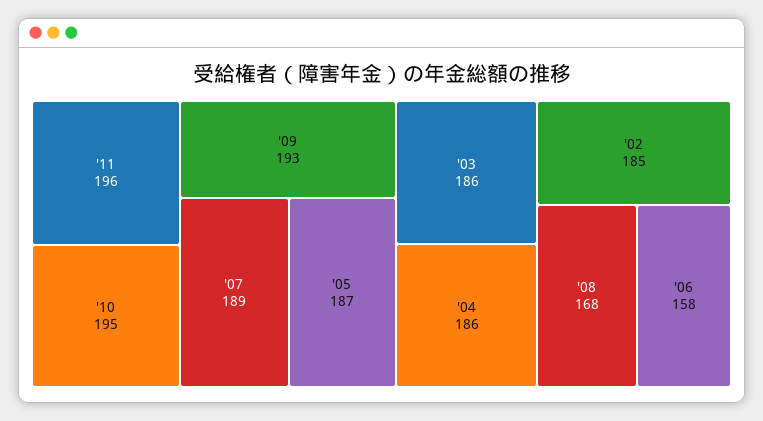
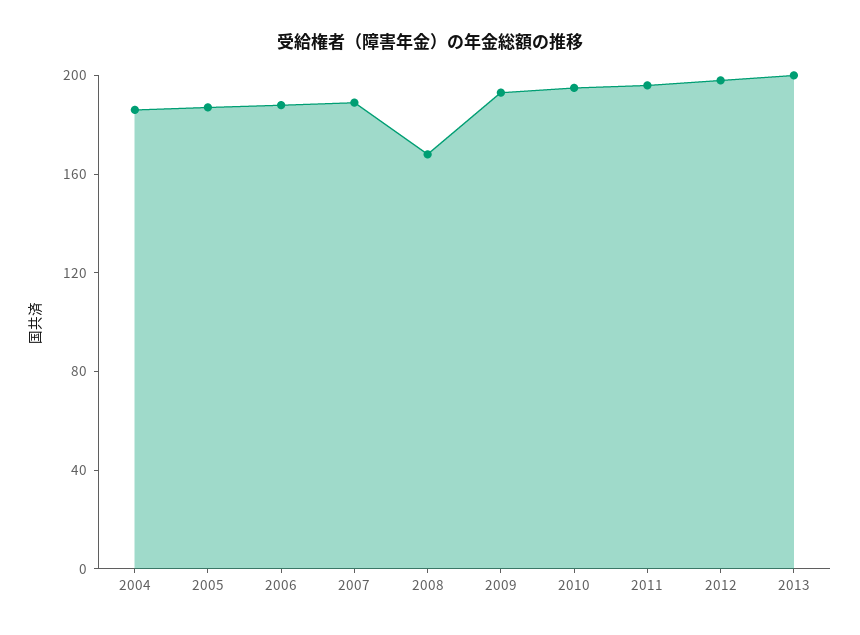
'03: 186 -> none
'02: 185 -> none
'06: 158 -> 190
2012: none -> 200
2013: none -> 200

